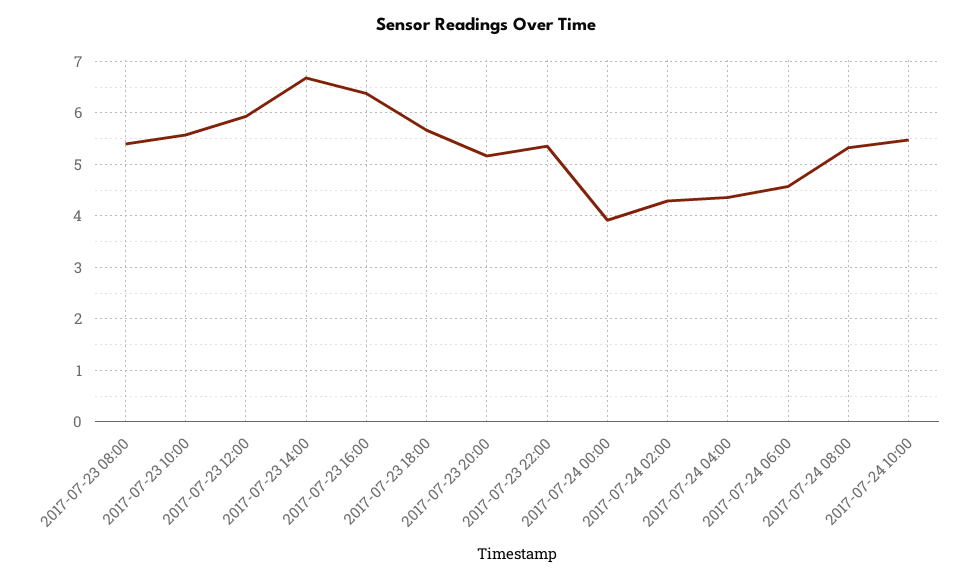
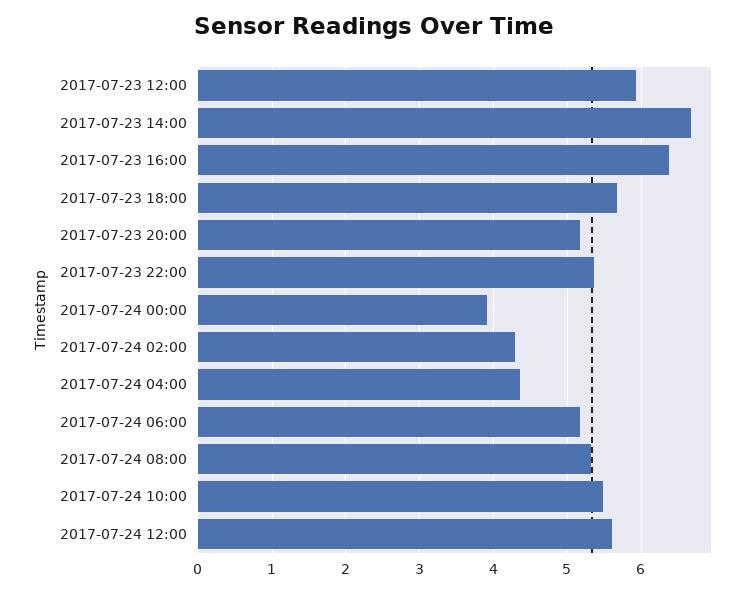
2017-07-23 08:00: 5.4 -> none
2017-07-23 10:00: 5.6 -> none
2017-07-24 06:00: 4.6 -> 5.2
2017-07-24 12:00: none -> 5.6

